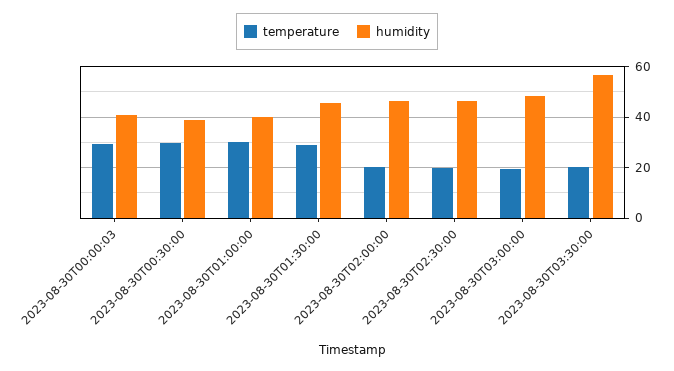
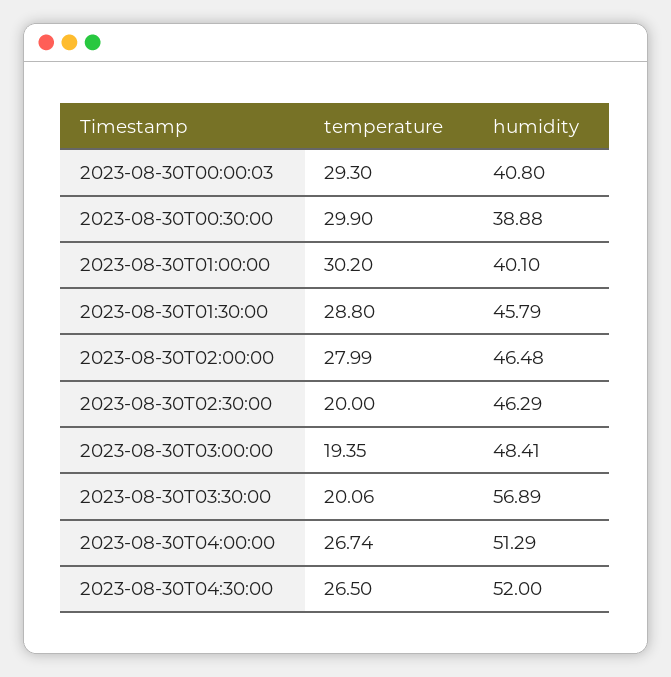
temperature, 2023-08-30T02:00:00: 20 -> 27.99
temperature, 2023-08-30T04:00:00: none -> 26.74
humidity, 2023-08-30T04:00:00: none -> 51.29
temperature, 2023-08-30T04:30:00: none -> 26.5
humidity, 2023-08-30T04:30:00: none -> 52

